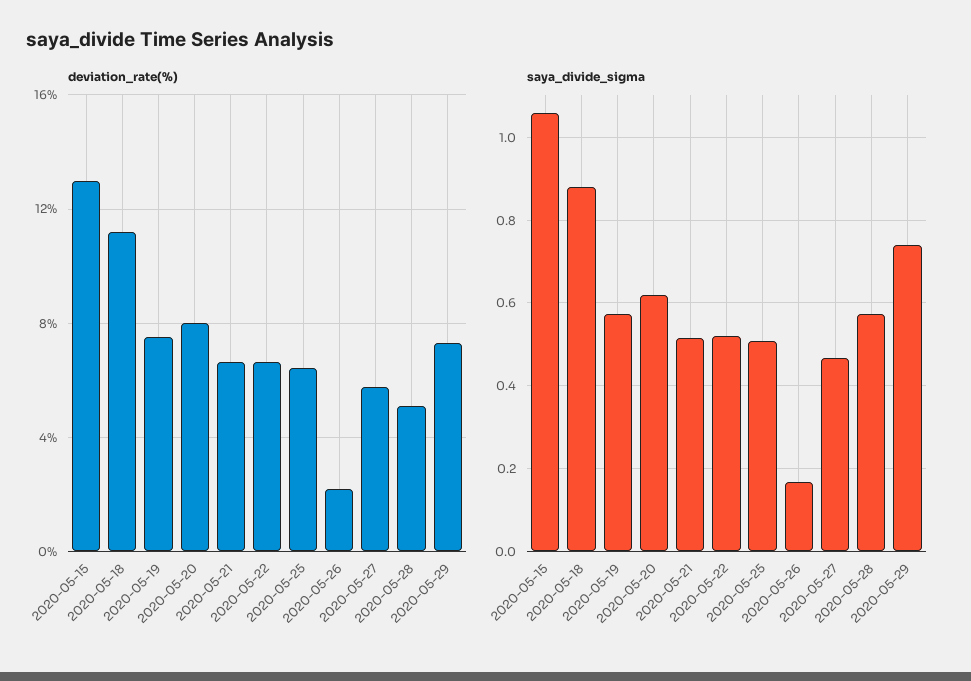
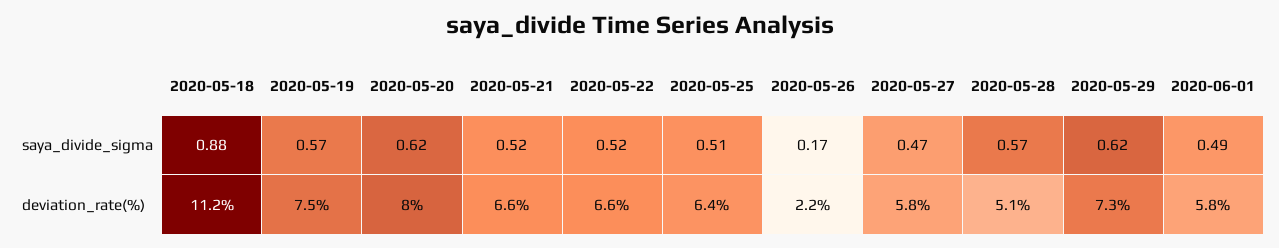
deviation_rate(%), 2020-05-15: 13 -> none
saya_divide_sigma, 2020-05-15: 1.06 -> none
saya_divide_sigma, 2020-05-29: 0.74 -> 0.62
saya_divide_sigma, 2020-06-01: none -> 0.49
deviation_rate(%), 2020-06-01: none -> 5.8

